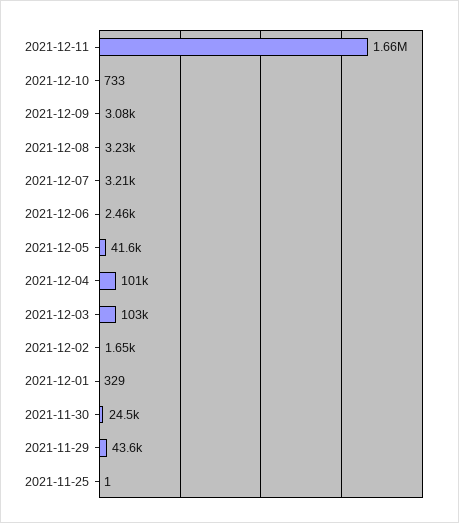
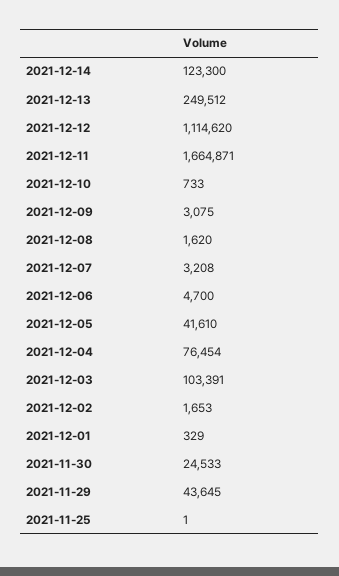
2021-12-08: 3230 -> 1620
2021-12-06: 2460 -> 4700
2021-12-04: 101000 -> 76454
2021-12-14: none -> 123300
2021-12-13: none -> 249512
2021-12-12: none -> 1114620

